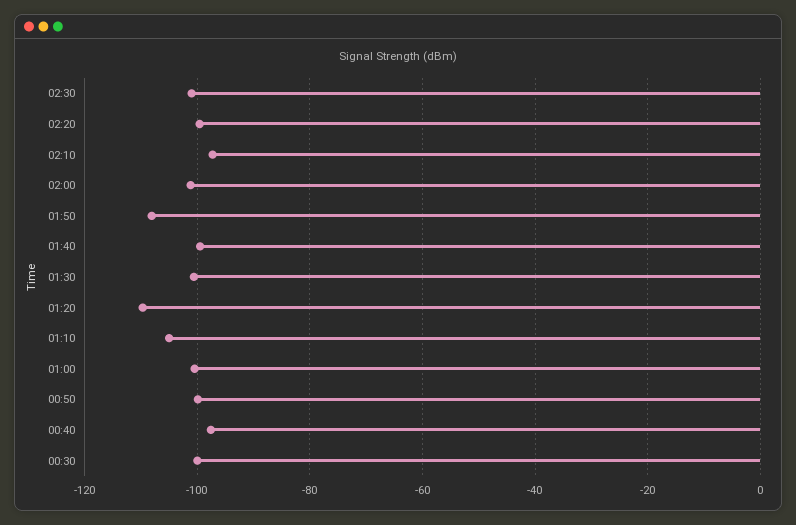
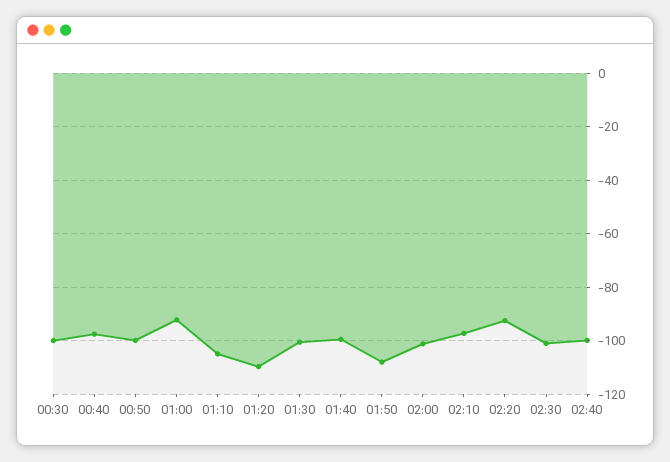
02:20: -100 -> -92.5
01:00: -100 -> -92.5
02:40: none -> -100

